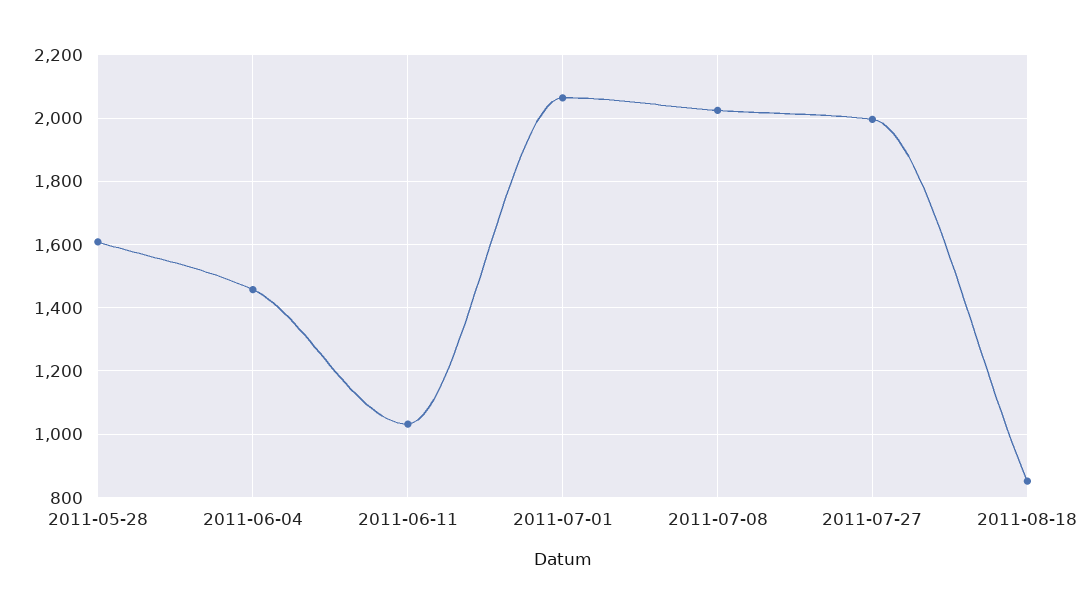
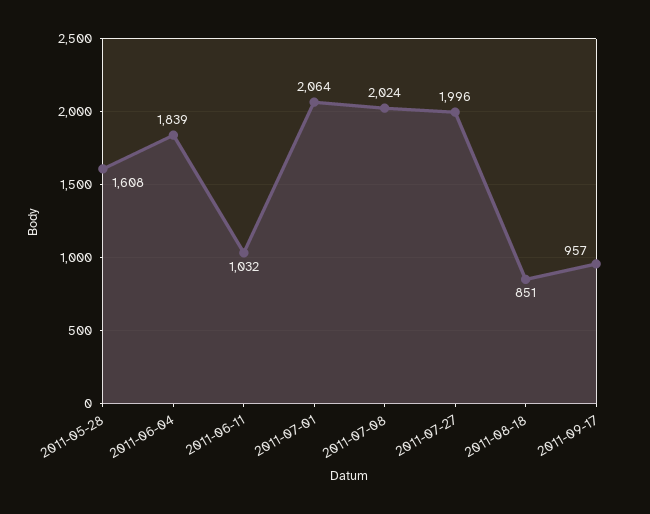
2011-06-04: 1460 -> 1839
2011-09-17: none -> 957

